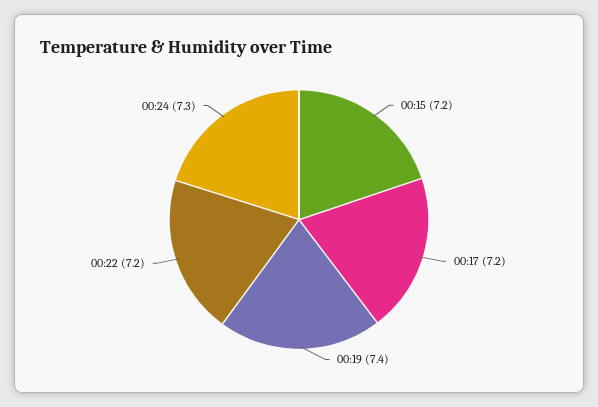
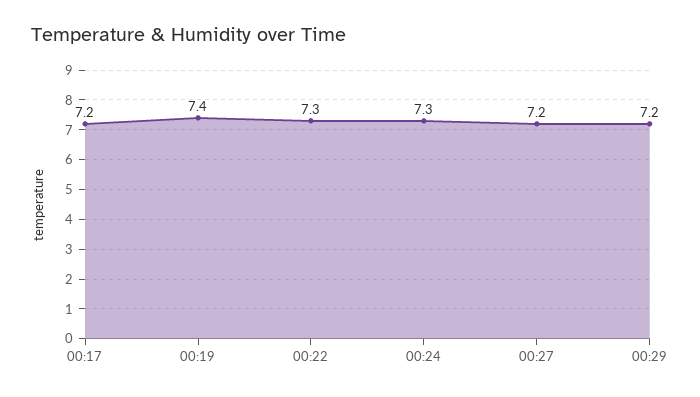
00:15: 7.2 -> none
00:22: 7.2 -> 7.3
00:27: none -> 7.2
00:29: none -> 7.2

